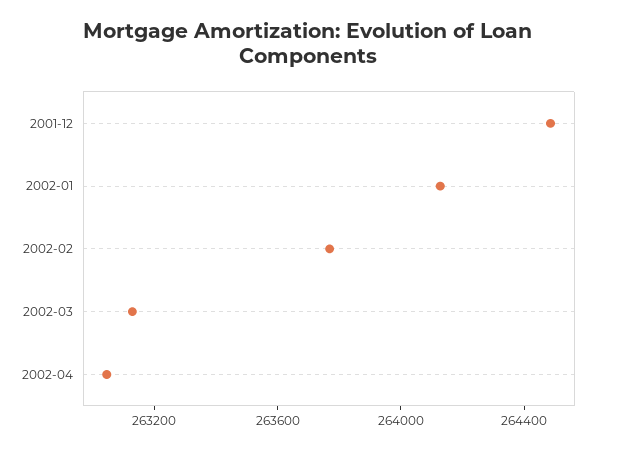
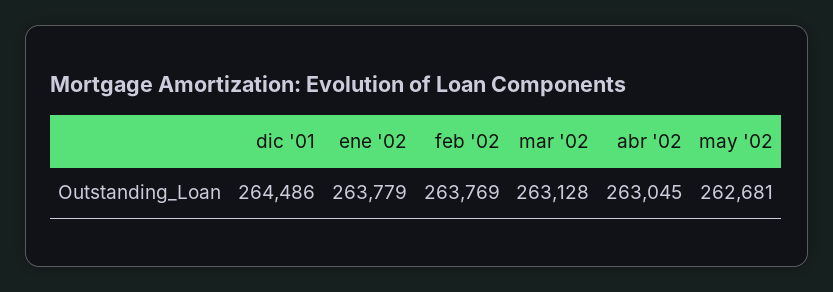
2002-01: 264100 -> 263779
may '02: none -> 262681

